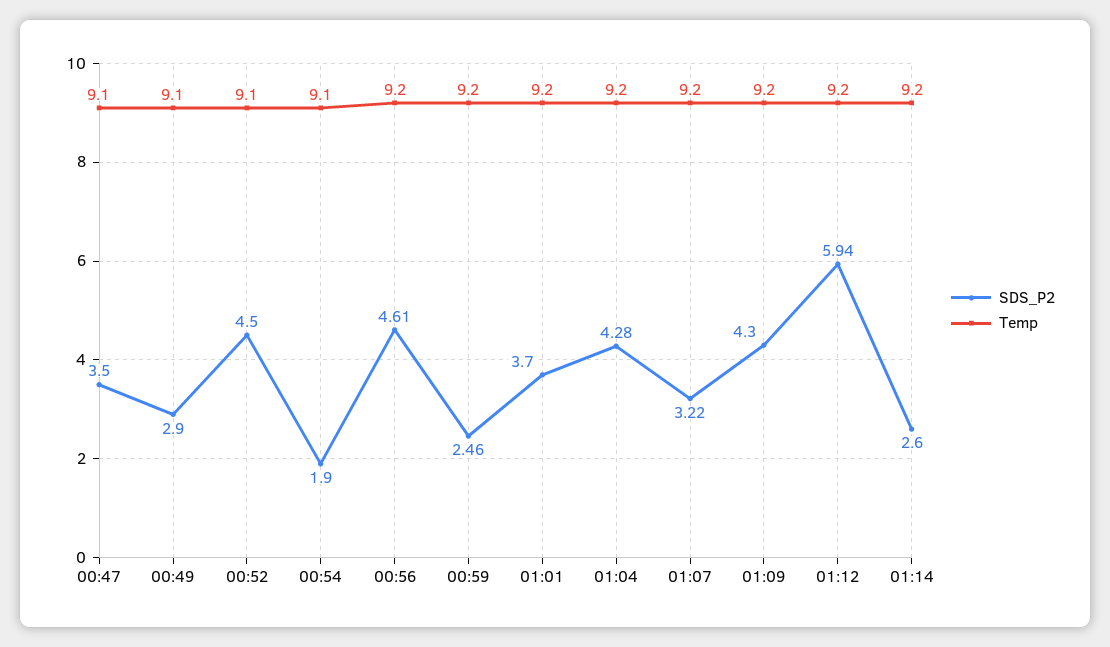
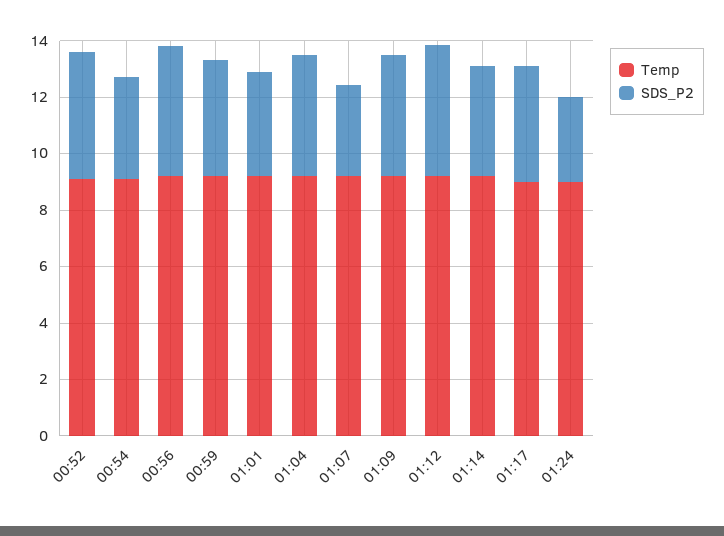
SDS_P2, 00:47: 3.5 -> none
Temp, 00:47: 9.1 -> none
SDS_P2, 00:49: 2.9 -> none
Temp, 00:49: 9.1 -> none
SDS_P2, 00:54: 1.9 -> 3.5
SDS_P2, 00:59: 2.46 -> 4
SDS_P2, 01:12: 5.94 -> 4.5
SDS_P2, 01:14: 2.6 -> 4
Temp, 01:17: none -> 9
SDS_P2, 01:17: none -> 4
Temp, 01:24: none -> 9
SDS_P2, 01:24: none -> 3

